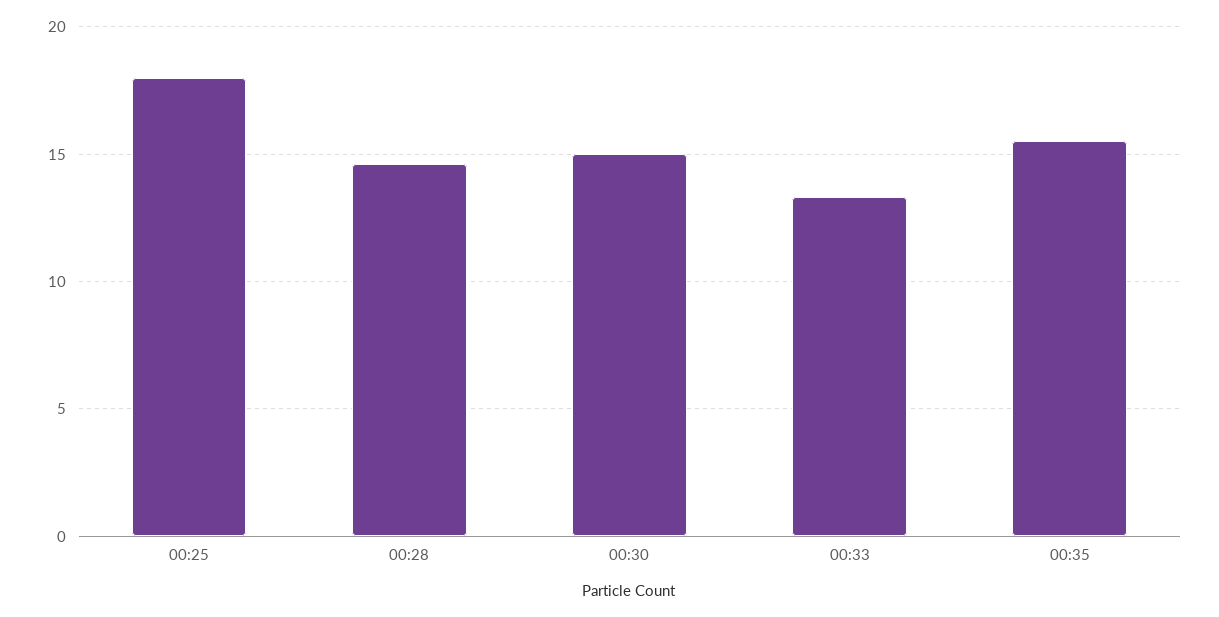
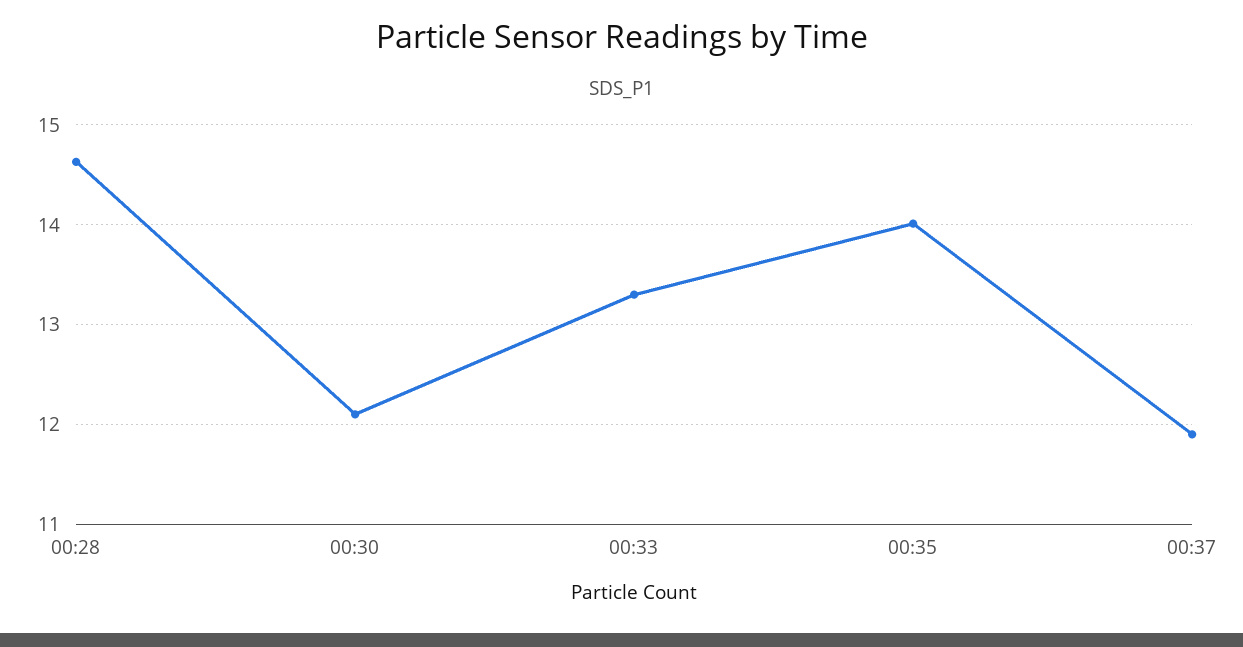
00:25: 18 -> none
00:30: 15 -> 12.1
00:35: 15.5 -> 14
00:37: none -> 11.9

